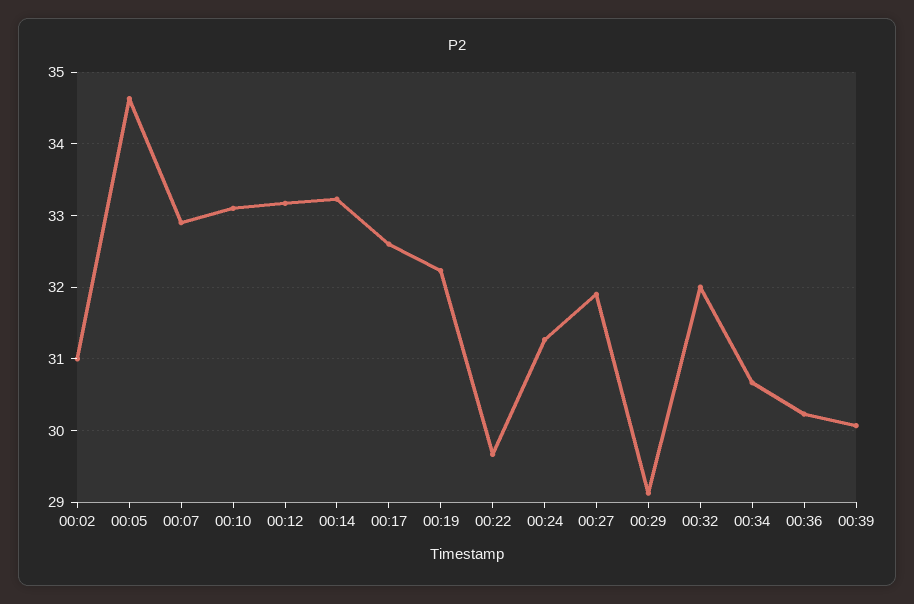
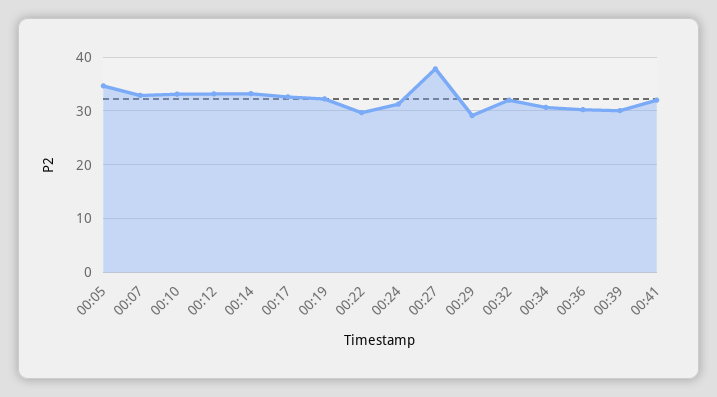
00:02: 31 -> none
00:27: 31.9 -> 38
00:41: none -> 32

